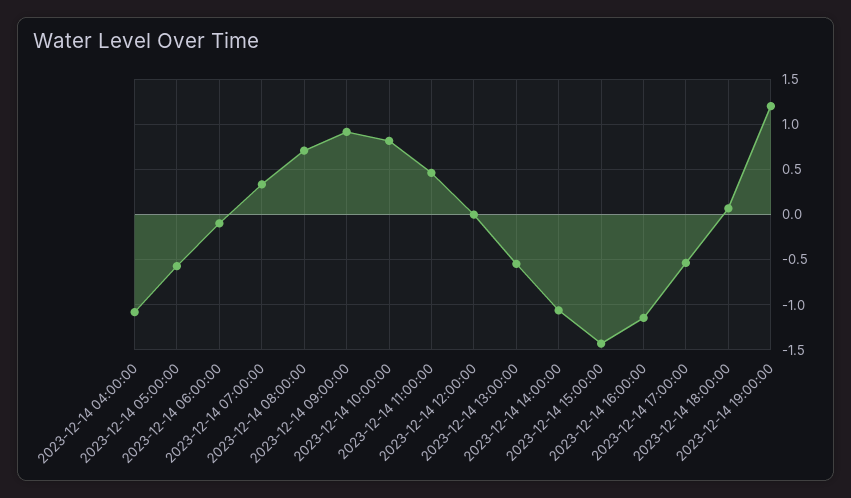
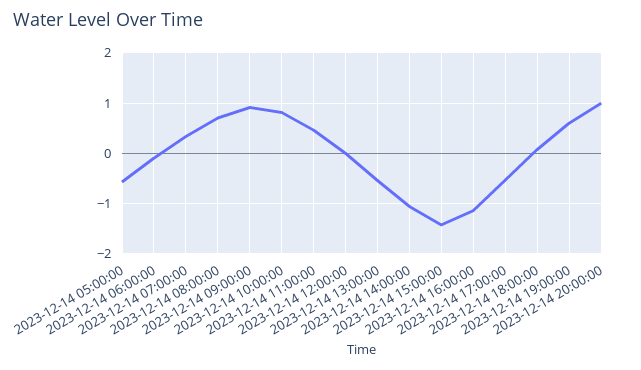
2023-12-14 04:00:00: -1.1 -> none
2023-12-14 19:00:00: 1.2 -> 0.6
2023-12-14 20:00:00: none -> 1

